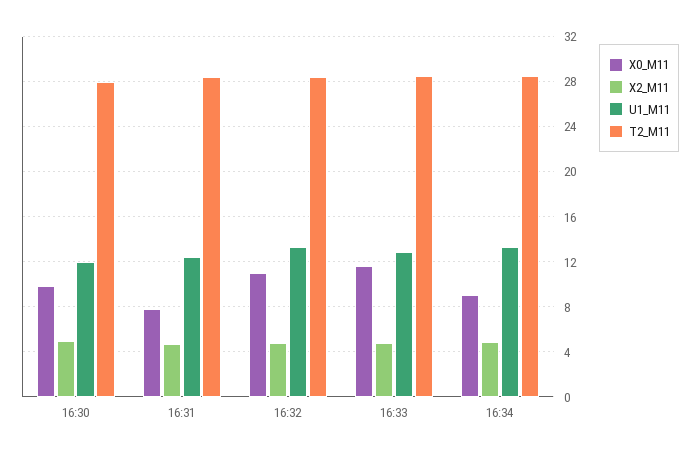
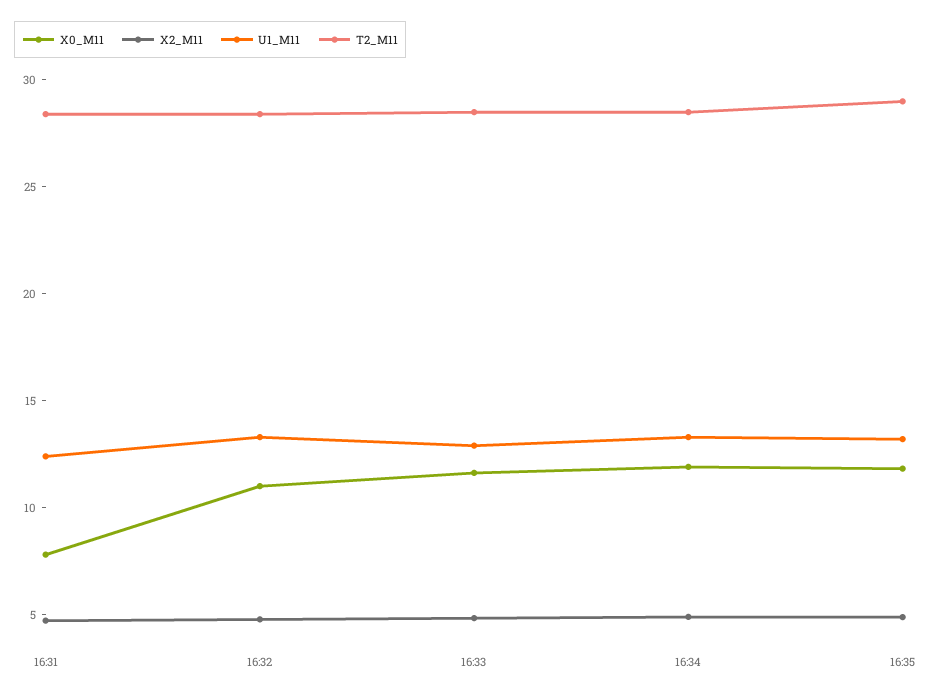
X0_M11, 16:30: 10 -> none
X2_M11, 16:30: 5 -> none
U1_M11, 16:30: 12 -> none
T2_M11, 16:30: 28 -> none
X0_M11, 16:34: 9 -> 12
X0_M11, 16:35: none -> 12
X2_M11, 16:35: none -> 5
U1_M11, 16:35: none -> 13
T2_M11, 16:35: none -> 29

